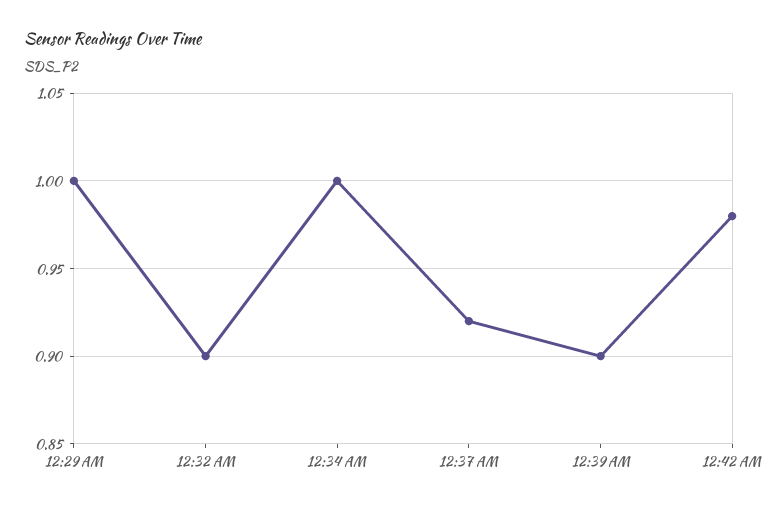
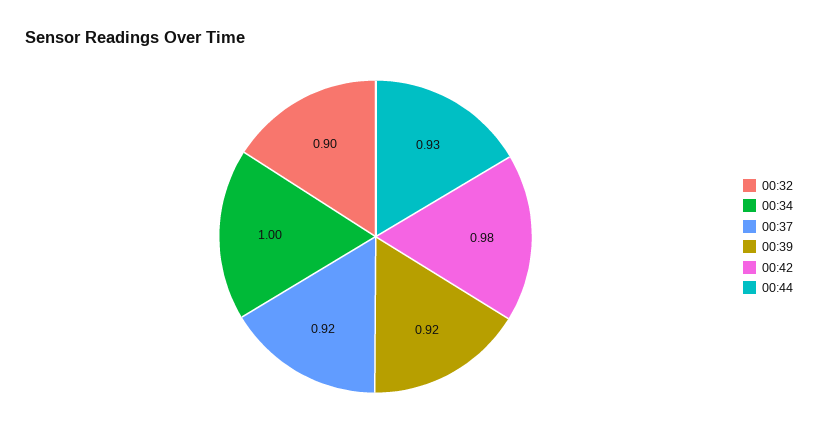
12:29 AM: 1 -> none
12:39 AM: 0.9 -> 0.92
00:44: none -> 0.93

